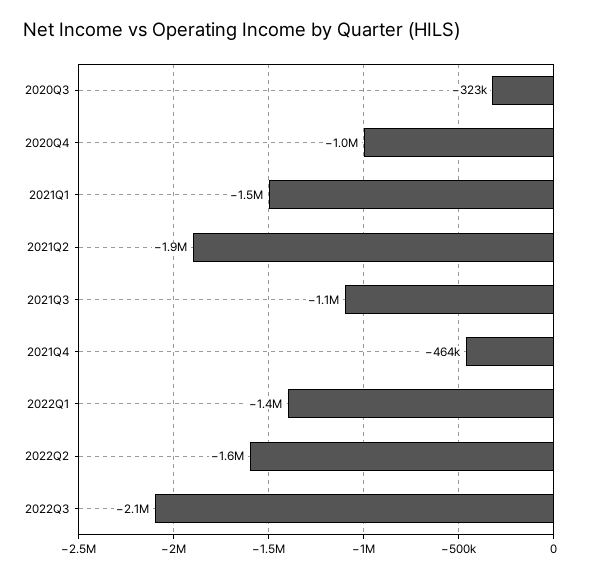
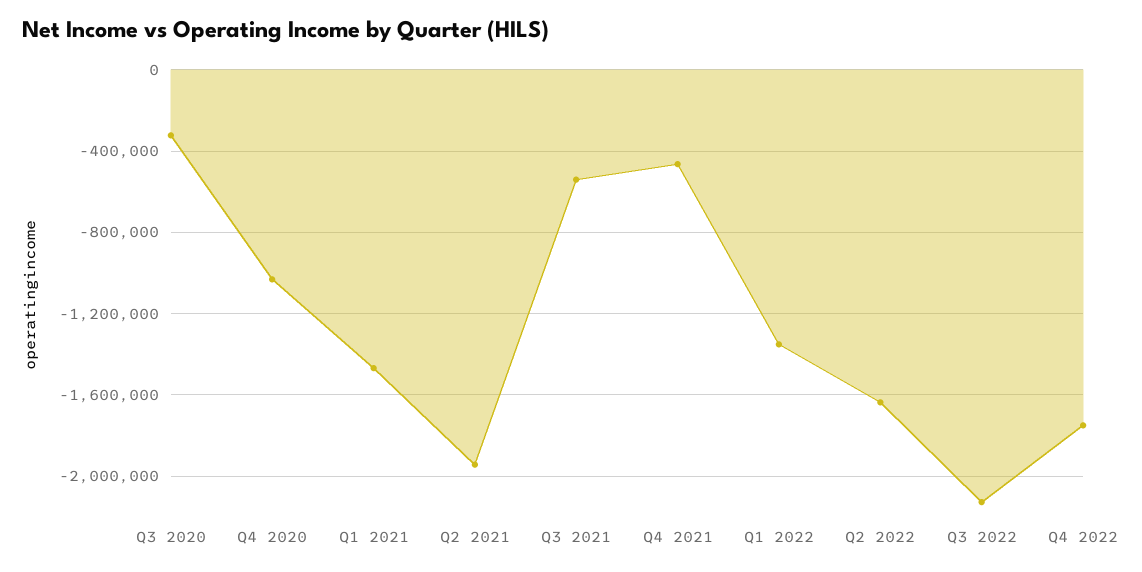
2021Q3: -1100000 -> -550000
Q4 2022: none -> -1750000

